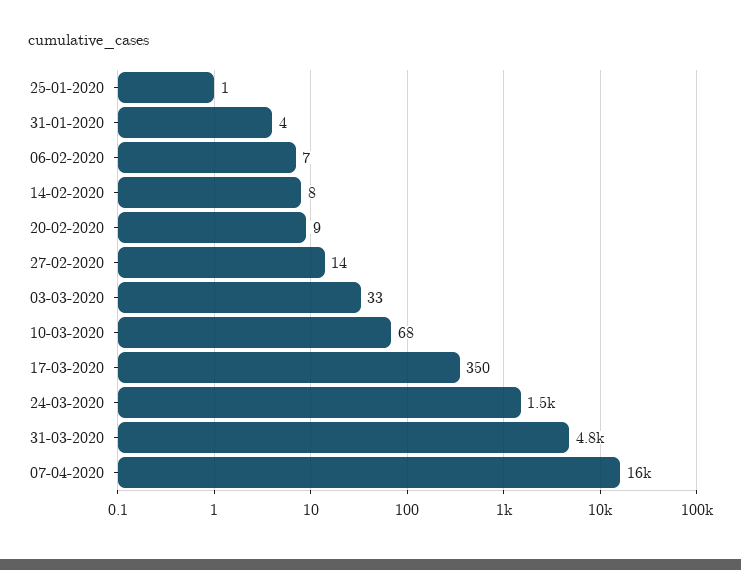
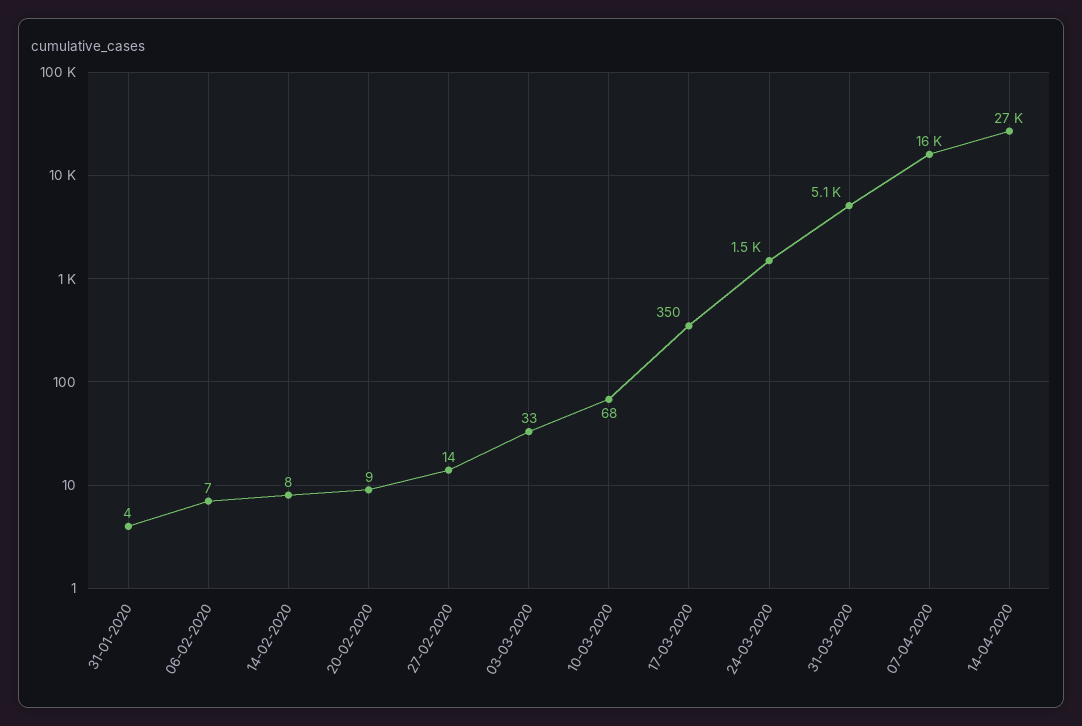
25-01-2020: 1 -> none
31-03-2020: 4800 -> 5100
14-04-2020: none -> 27000

